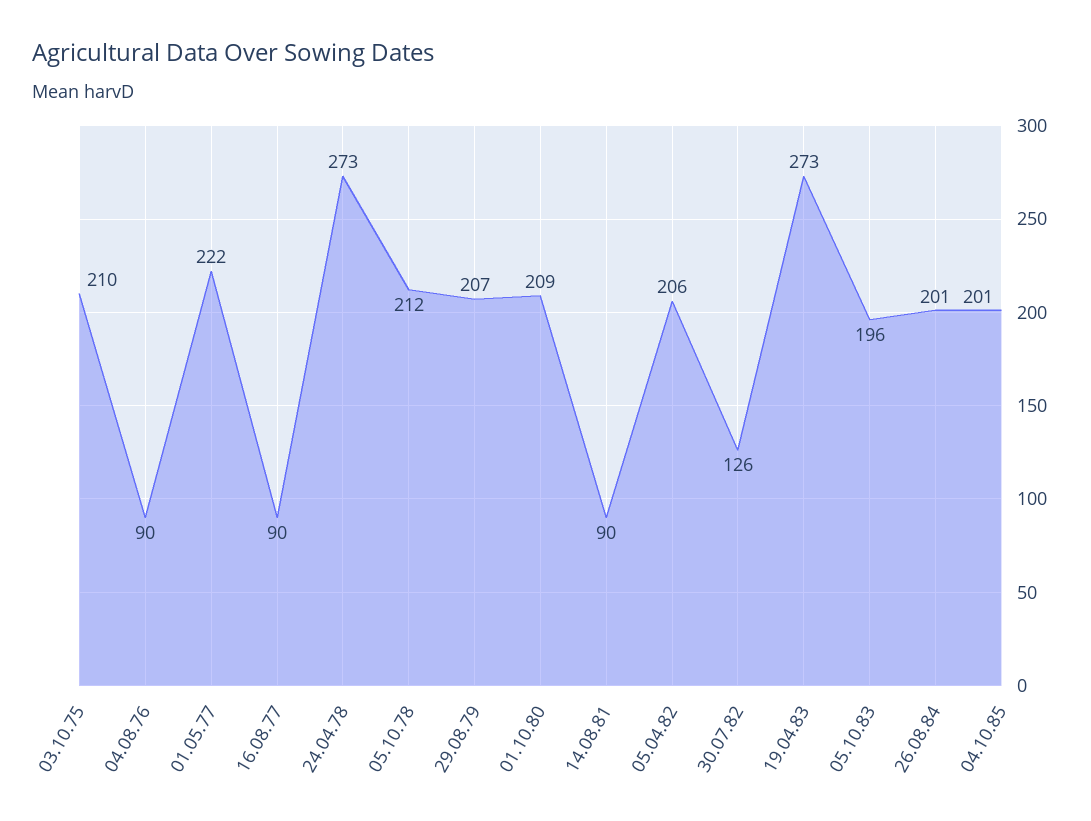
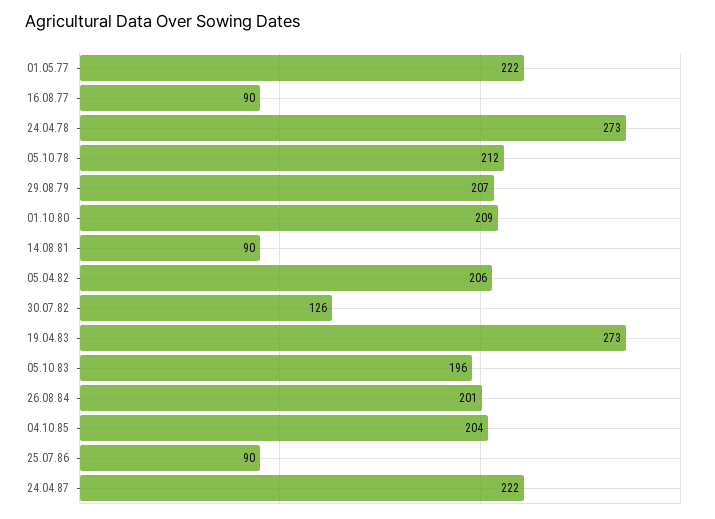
03.10.75: 210 -> none
04.08.76: 90 -> none
04.10.85: 201 -> 204
25.07.86: none -> 90
24.04.87: none -> 222

